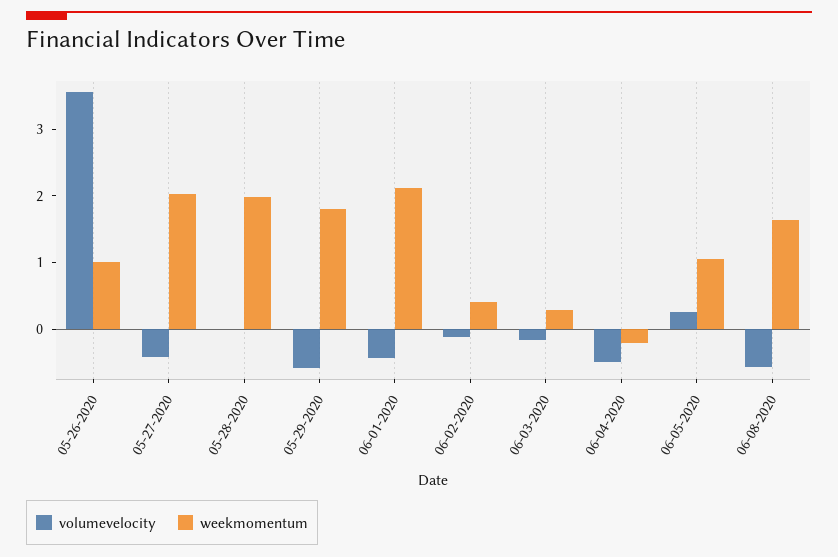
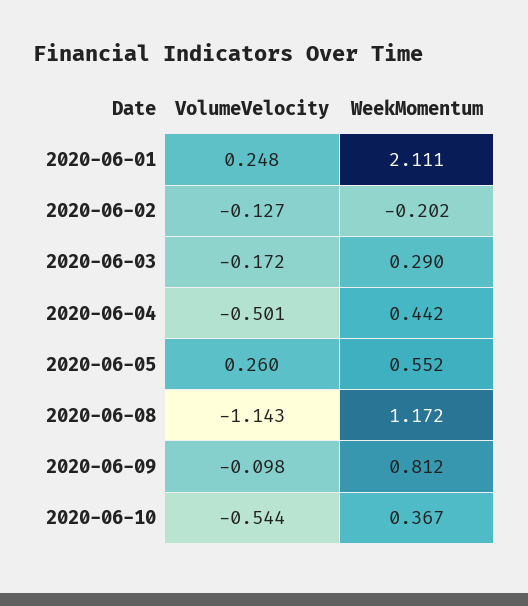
volumevelocity, 05-26-2020: 3.6 -> none
weekmomentum, 05-26-2020: 1 -> none
volumevelocity, 05-27-2020: -0.4 -> none
weekmomentum, 05-27-2020: 2 -> none
volumevelocity, 05-28-2020: 0 -> none
weekmomentum, 05-28-2020: 2 -> none
volumevelocity, 05-29-2020: -0.6 -> none
weekmomentum, 05-29-2020: 1.8 -> none
volumevelocity, 06-01-2020: -0.4 -> 0.248
weekmomentum, 06-02-2020: 0.4 -> -0.202
weekmomentum, 06-04-2020: -0.2 -> 0.442
weekmomentum, 06-05-2020: 1 -> 0.552
volumevelocity, 06-08-2020: -0.6 -> -1.143
weekmomentum, 06-08-2020: 1.6 -> 1.172
volumevelocity, 2020-06-09: none -> -0.098
weekmomentum, 2020-06-09: none -> 0.812
volumevelocity, 2020-06-10: none -> -0.544
weekmomentum, 2020-06-10: none -> 0.367

